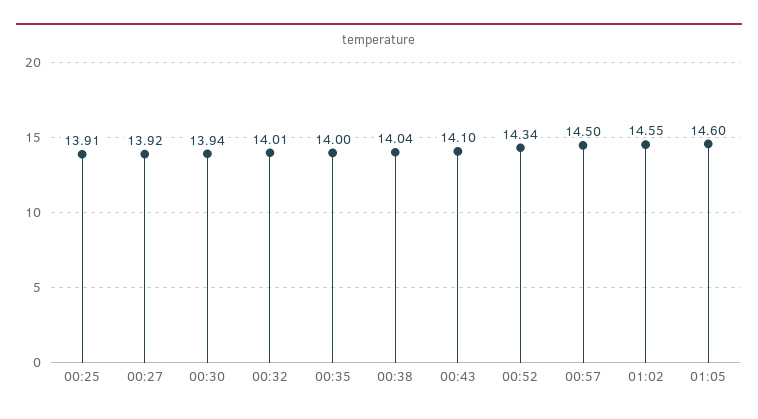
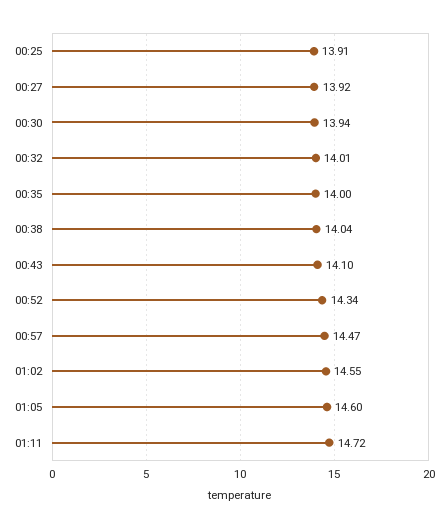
00:57: 14.5 -> 14.47
01:11: none -> 14.72

